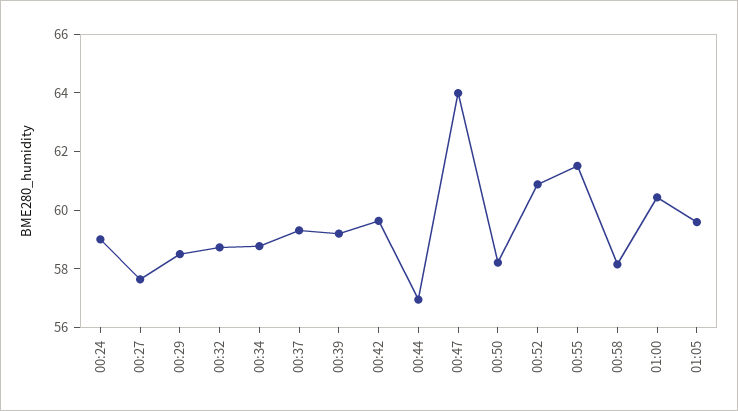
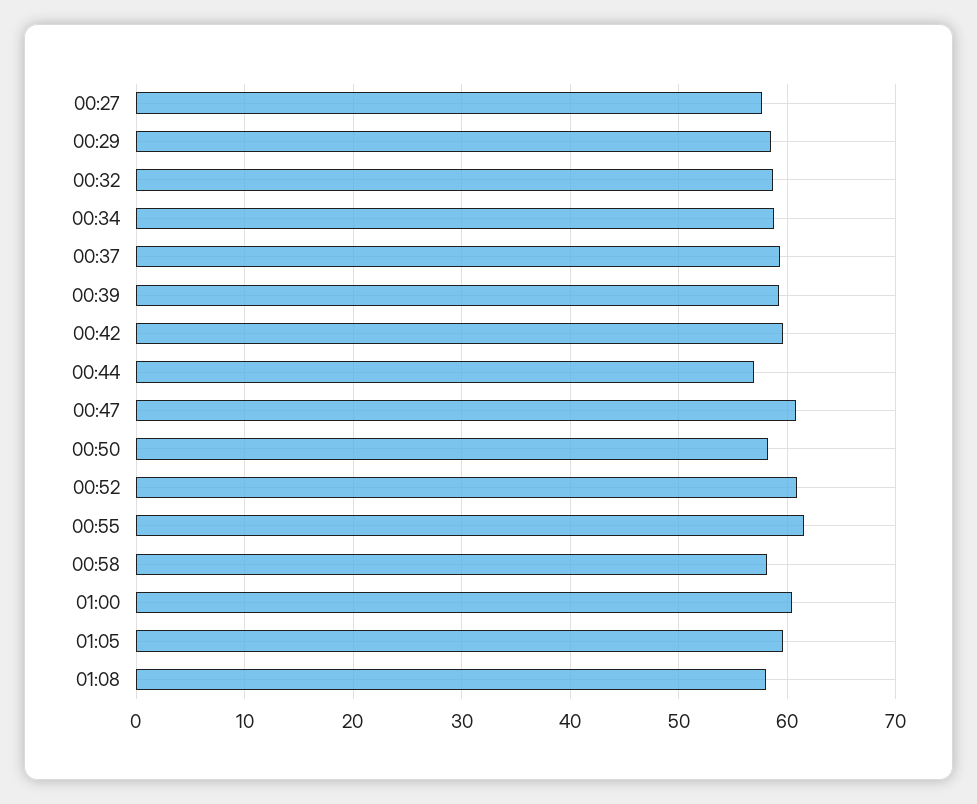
00:24: 59 -> none
00:47: 64 -> 61
01:08: none -> 58

